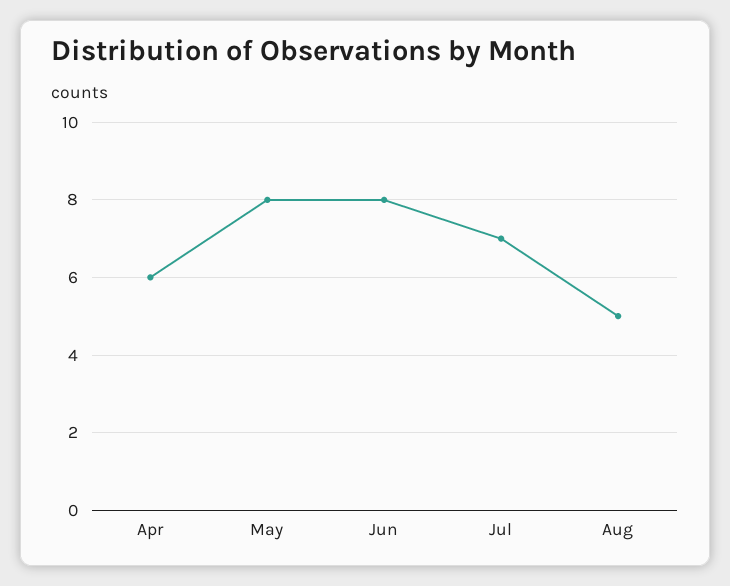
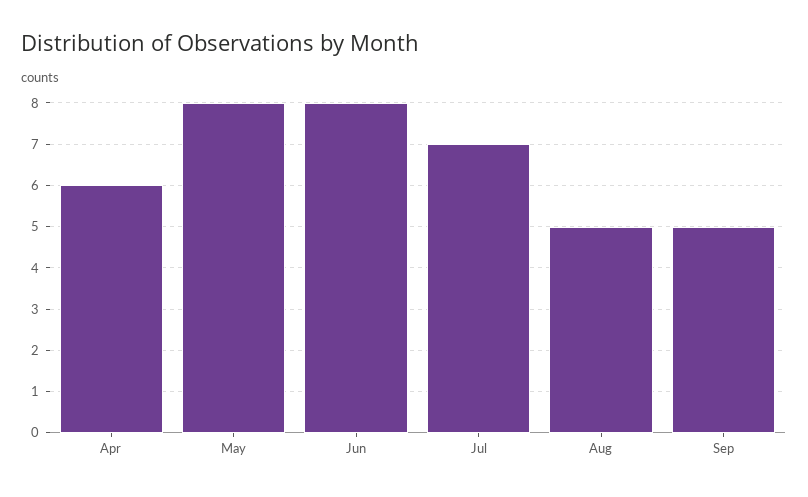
Sep: none -> 5

